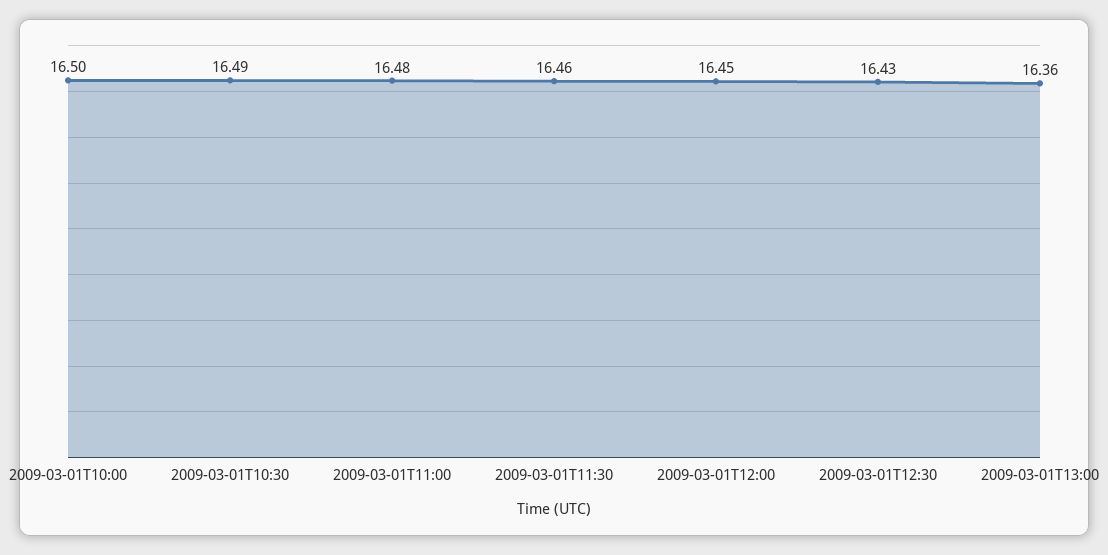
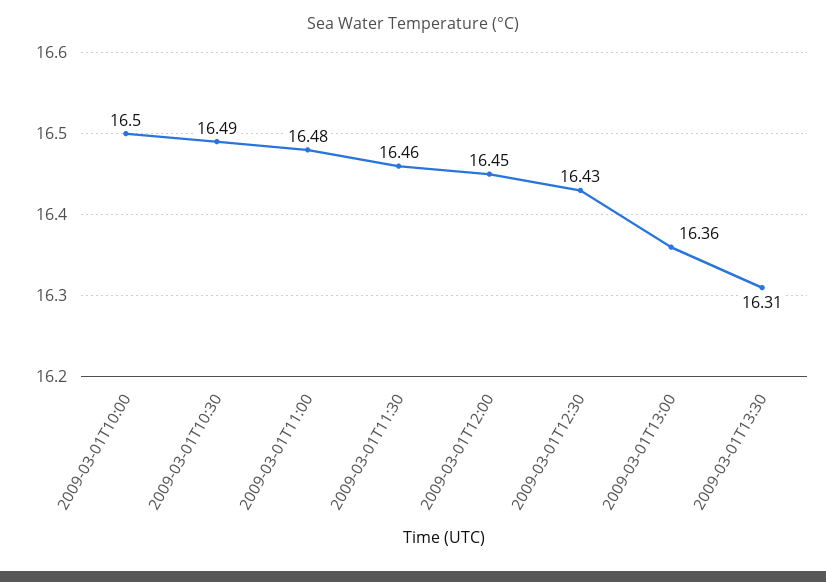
2009-03-01T13:30: none -> 16.31

